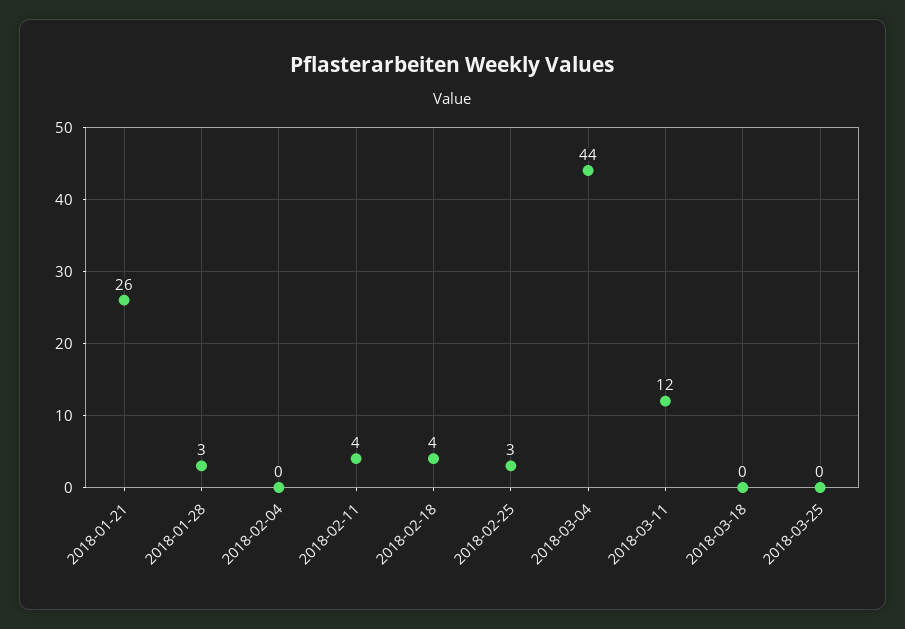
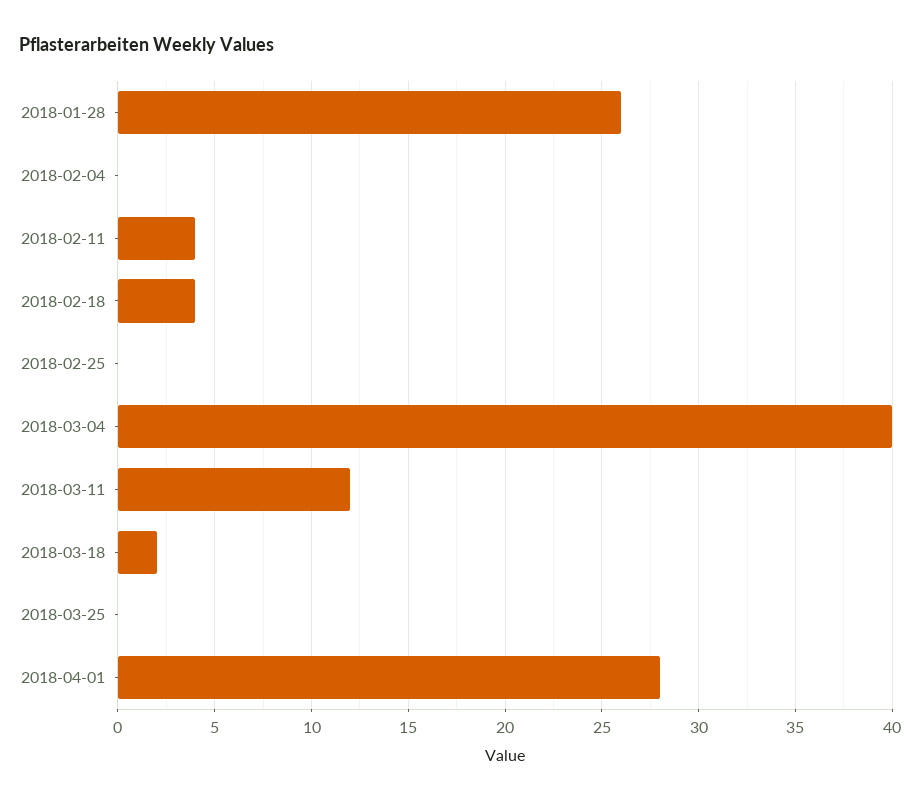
2018-01-21: 26 -> none
2018-01-28: 3 -> 26
2018-02-25: 3 -> 0
2018-03-04: 44 -> 40
2018-03-18: 0 -> 2
2018-04-01: none -> 28

